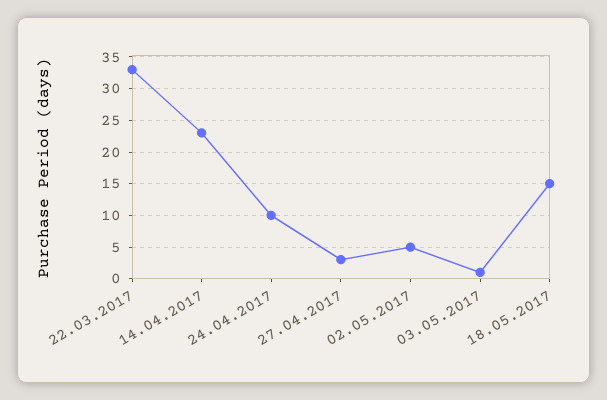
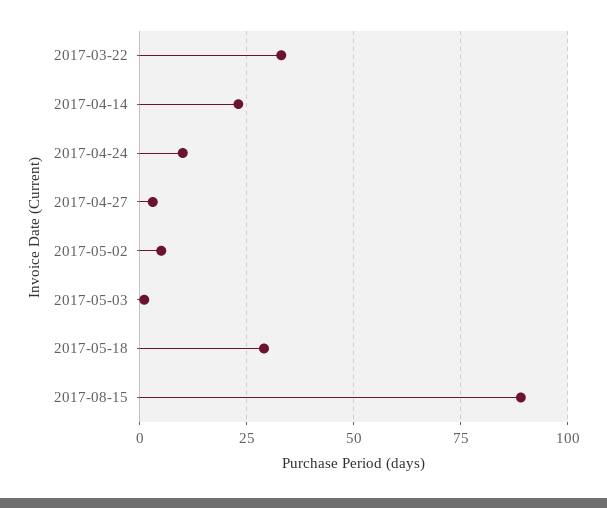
18.05.2017: 15 -> 30
2017-08-15: none -> 90

